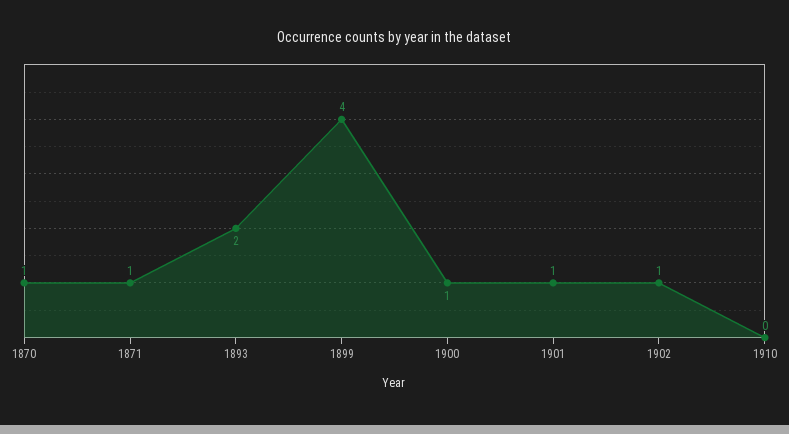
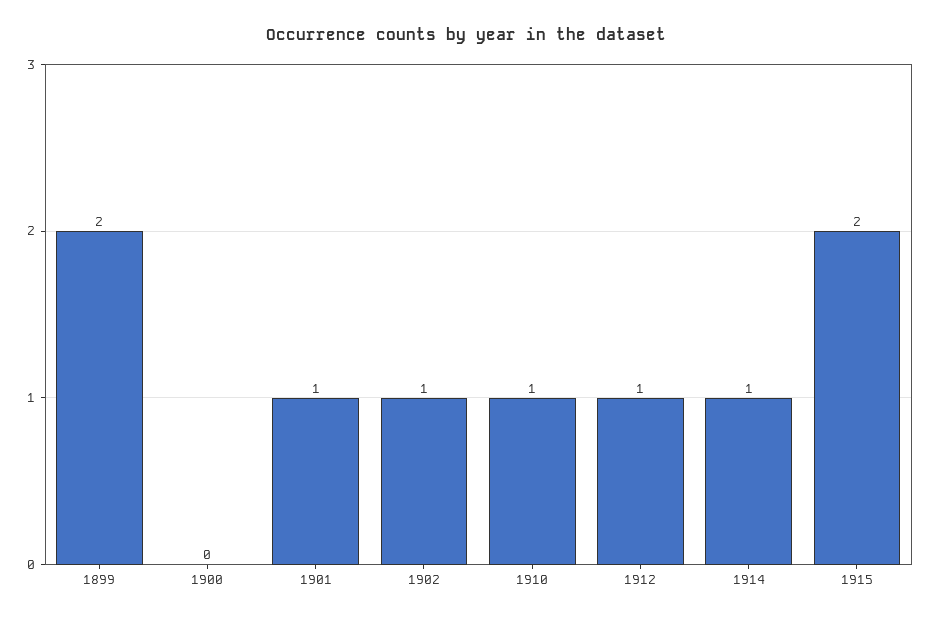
1870: 1 -> none
1871: 1 -> none
1893: 2 -> none
1899: 4 -> 2
1900: 1 -> 0
1910: 0 -> 1
1912: none -> 1
1914: none -> 1
1915: none -> 2

